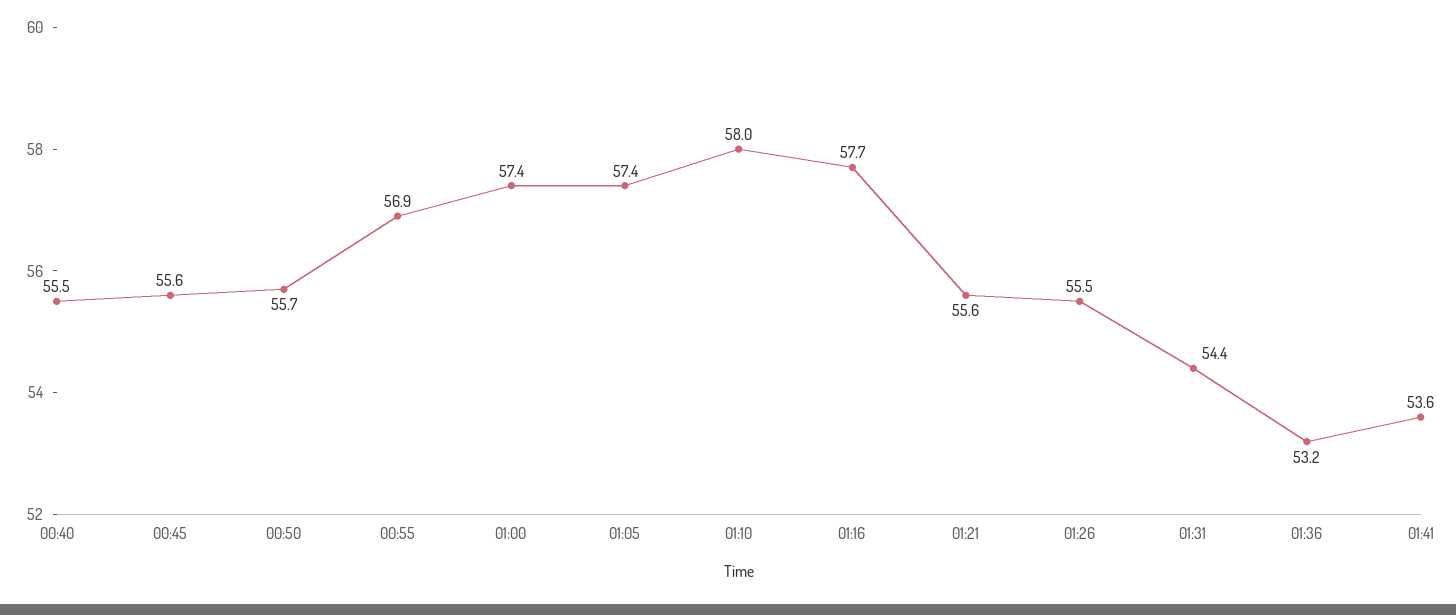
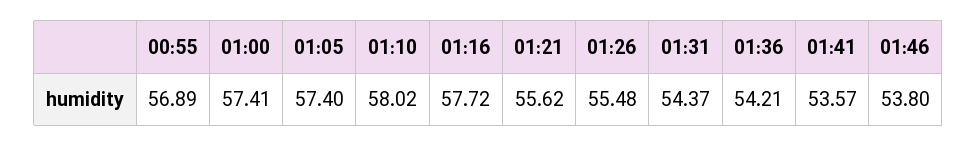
00:40: 55.5 -> none
00:45: 55.6 -> none
00:50: 55.7 -> none
01:36: 53.2 -> 54.21
01:46: none -> 53.8

